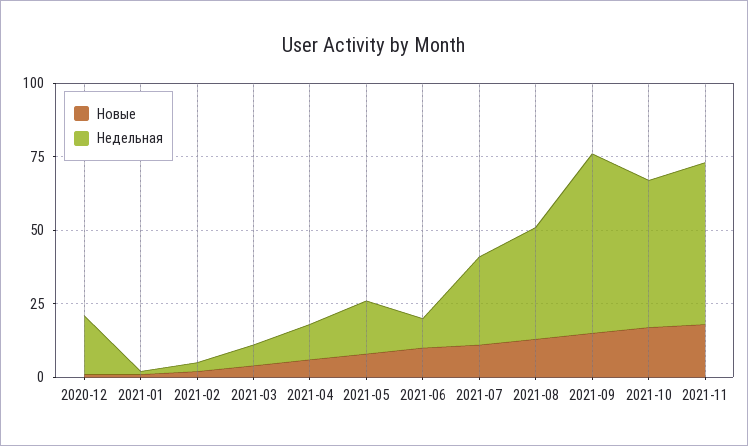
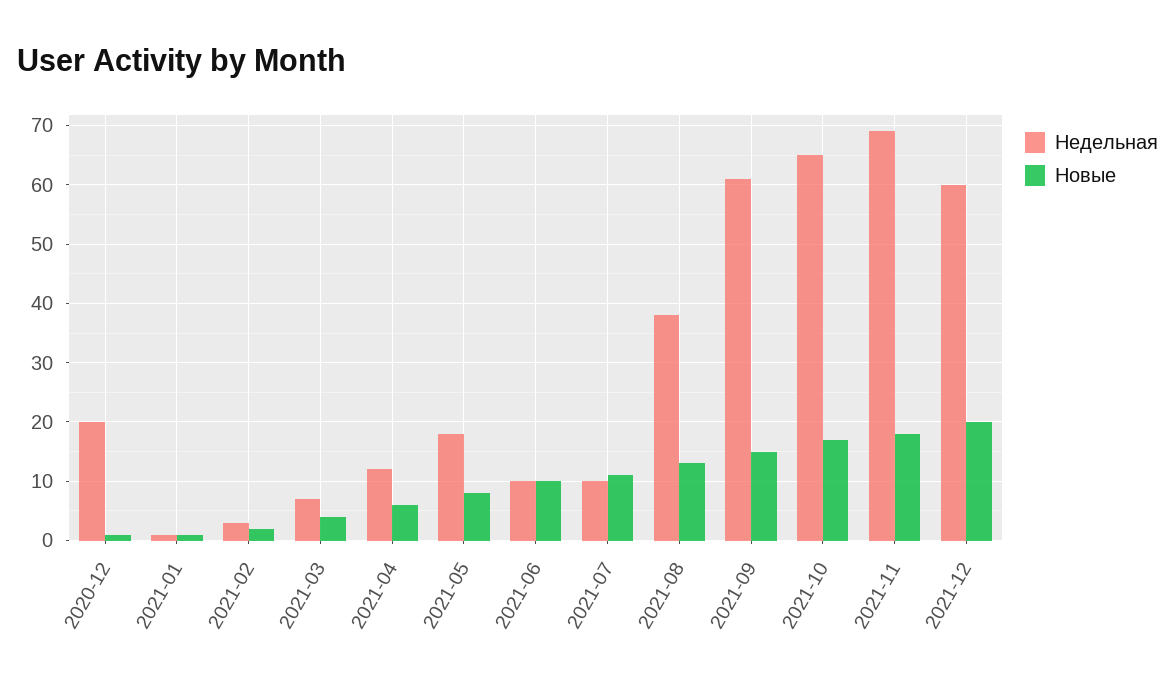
Недельная, 2021-07: 30 -> 10
Недельная, 2021-10: 50 -> 65
Недельная, 2021-11: 55 -> 70
Недельная, 2021-12: none -> 60
Новые, 2021-12: none -> 20

